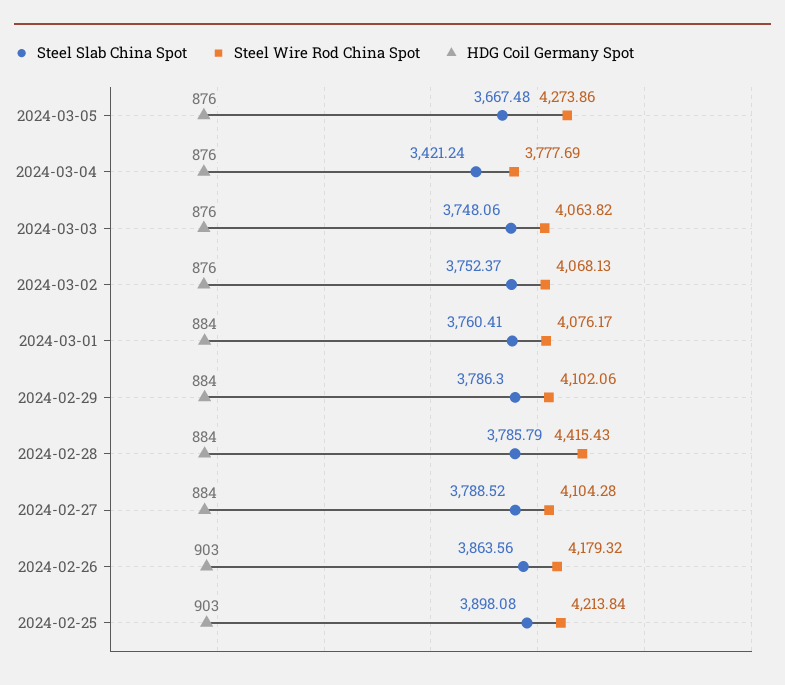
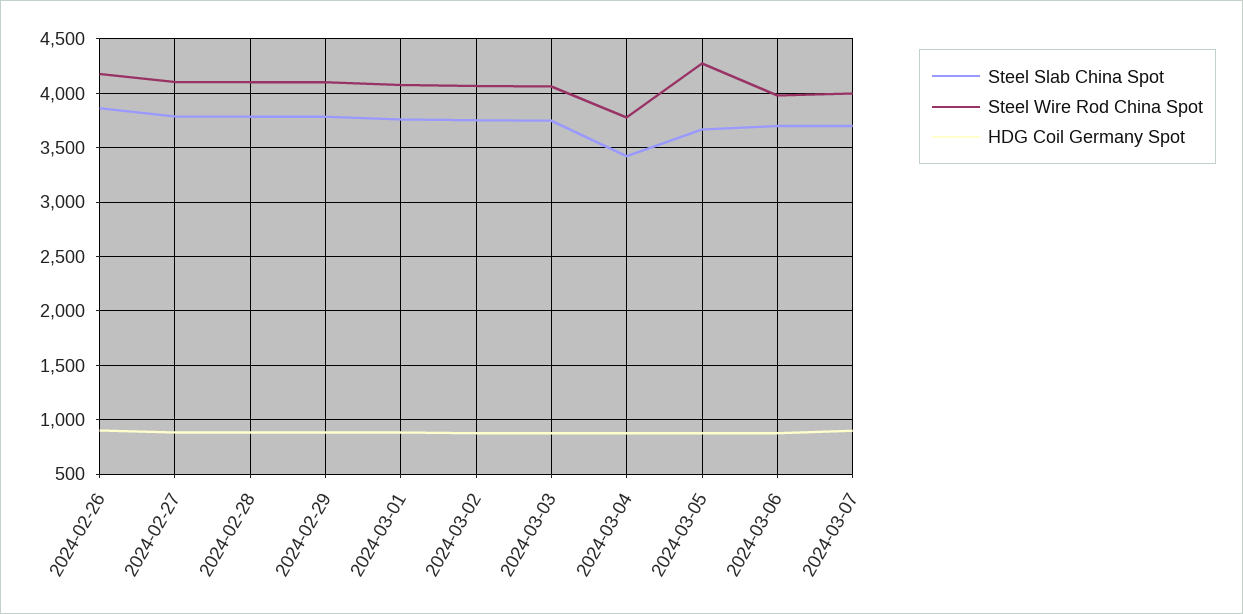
Steel Wire Rod China Spot, 2024-02-28: 4415.43 -> 4100
Steel Slab China Spot, 2024-02-25: 3898.08 -> none
Steel Wire Rod China Spot, 2024-02-25: 4213.84 -> none
HDG Coil Germany Spot, 2024-02-25: 903 -> none
Steel Slab China Spot, 2024-03-06: none -> 3700
Steel Wire Rod China Spot, 2024-03-06: none -> 4000
HDG Coil Germany Spot, 2024-03-06: none -> 900
Steel Slab China Spot, 2024-03-07: none -> 3700
Steel Wire Rod China Spot, 2024-03-07: none -> 4000
HDG Coil Germany Spot, 2024-03-07: none -> 900

